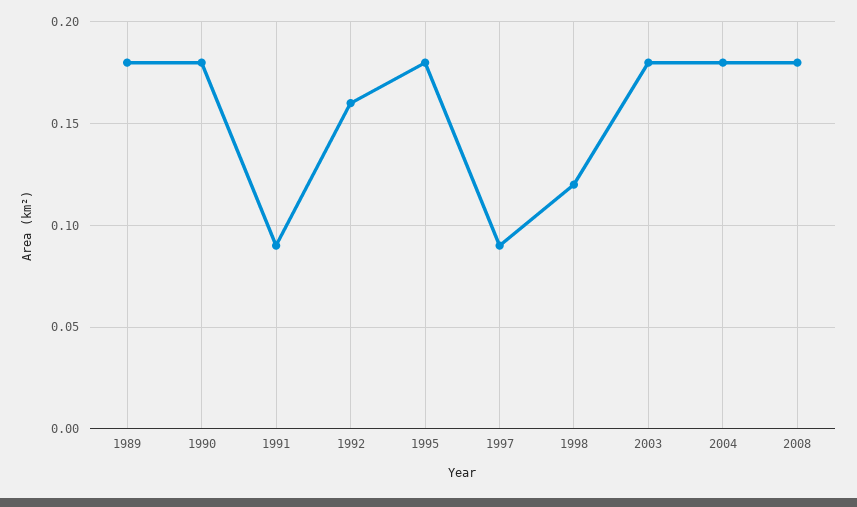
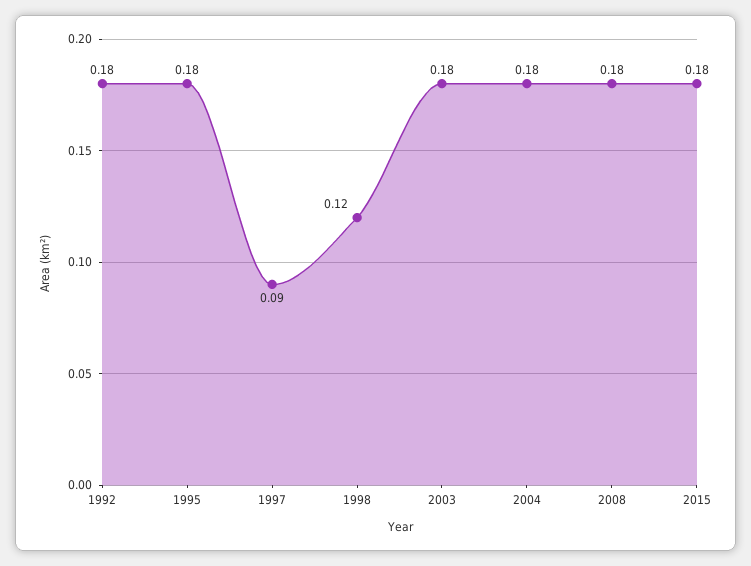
1989: 0.18 -> none
1990: 0.18 -> none
1991: 0.09 -> none
1992: 0.16 -> 0.18
2015: none -> 0.18

